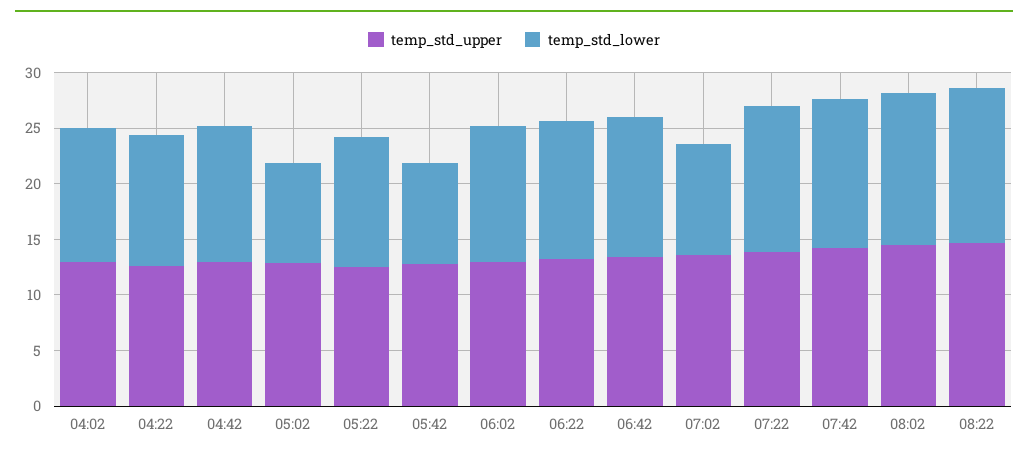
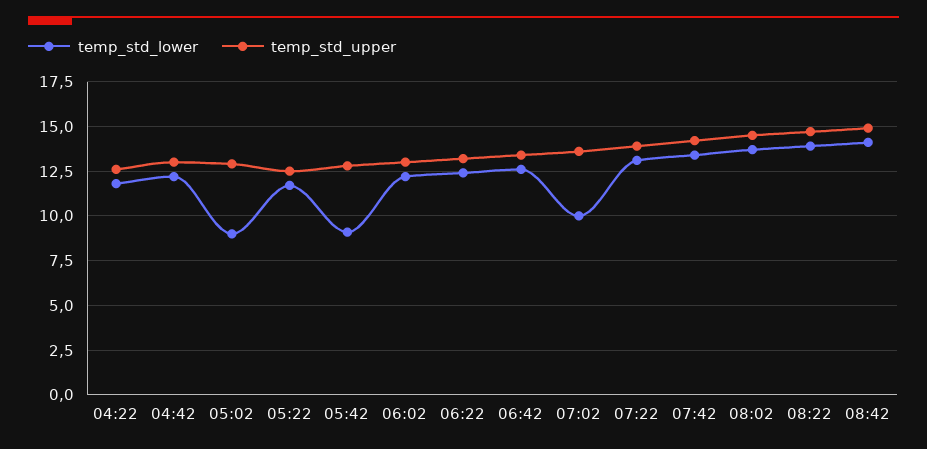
temp_std_upper, 04:02: 13 -> none
temp_std_lower, 04:02: 12 -> none
temp_std_lower, 08:42: none -> 14
temp_std_upper, 08:42: none -> 15

